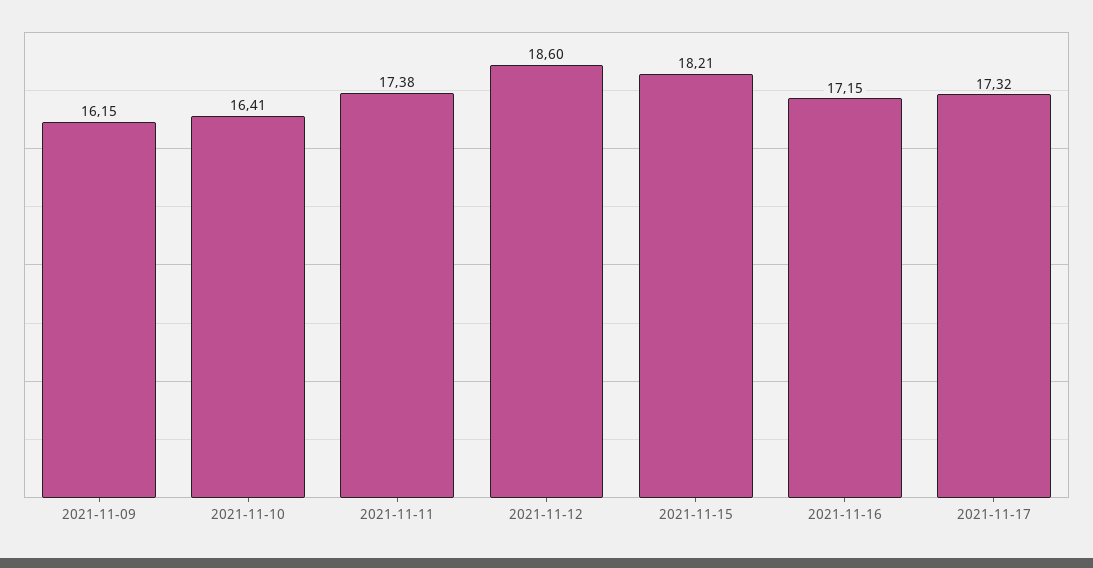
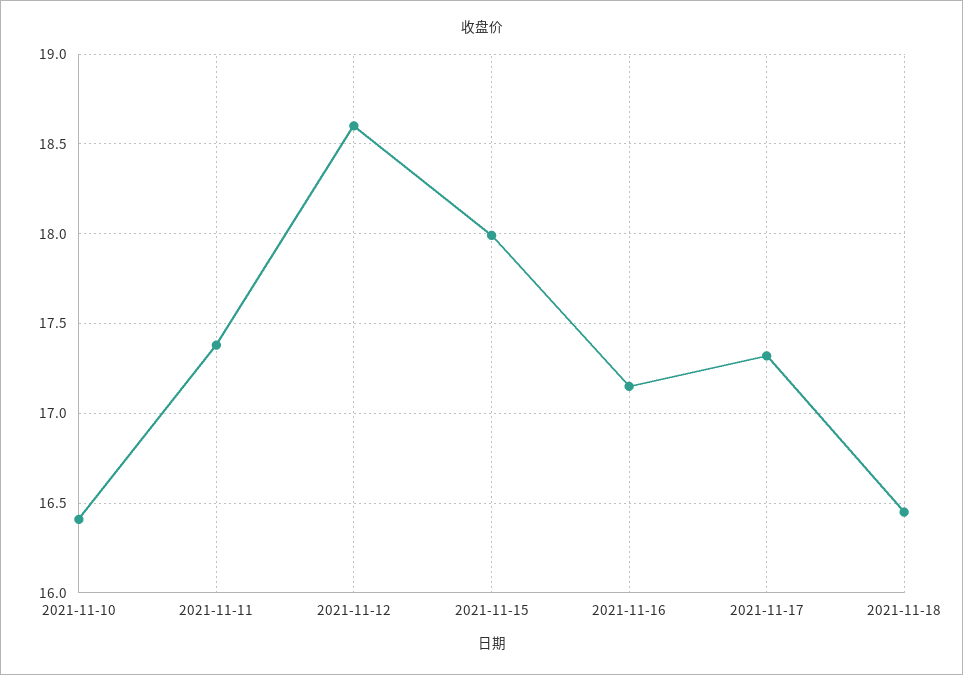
2021-11-09: 16.15 -> none
2021-11-15: 18.21 -> 18
2021-11-18: none -> 16.45

